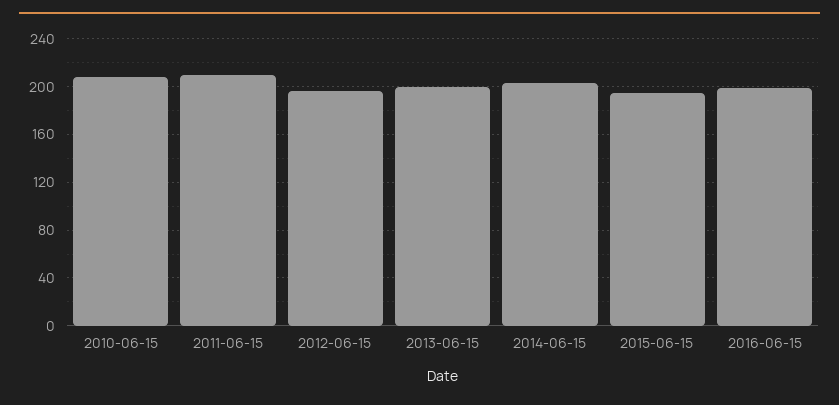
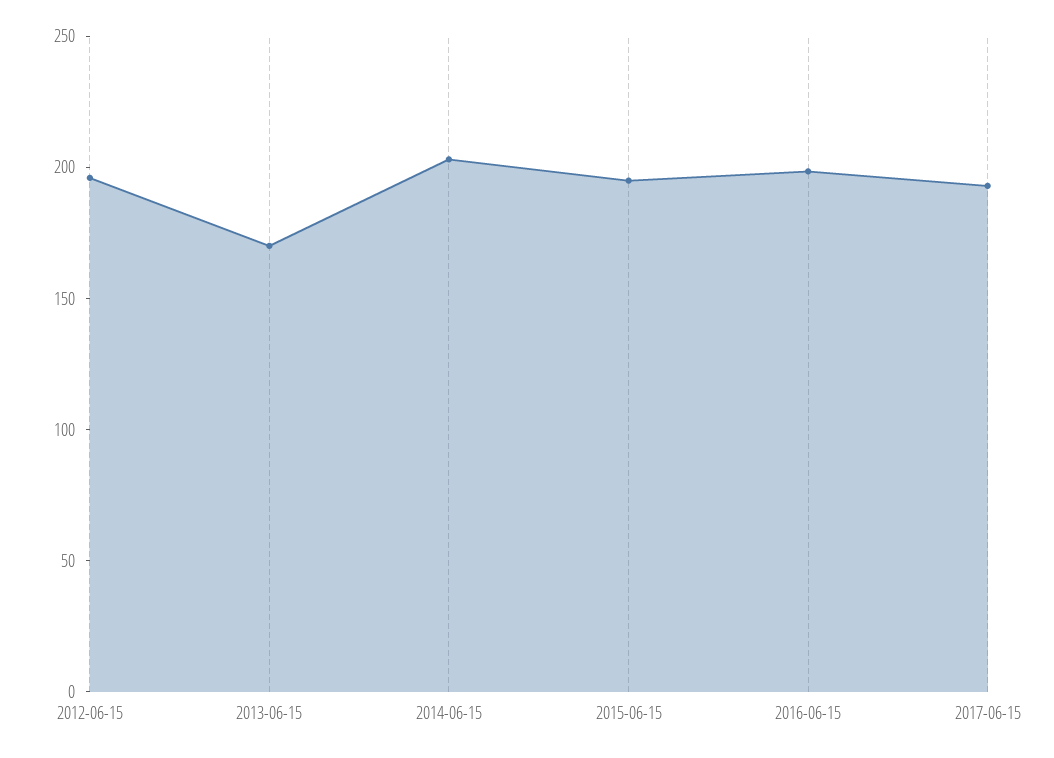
2010-06-15: 210 -> none
2011-06-15: 210 -> none
2013-06-15: 200 -> 170
2017-06-15: none -> 190

